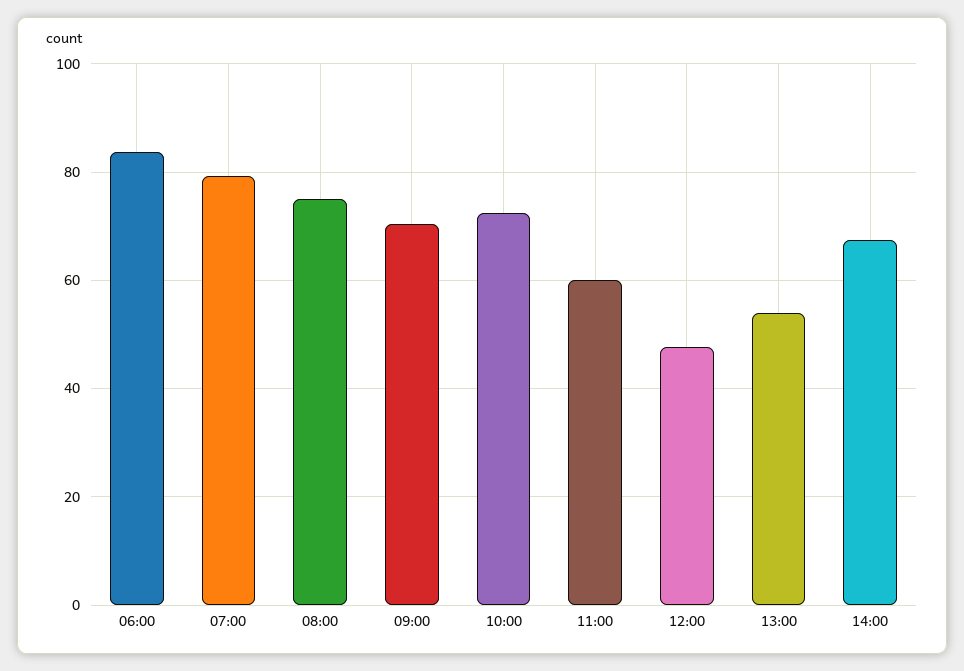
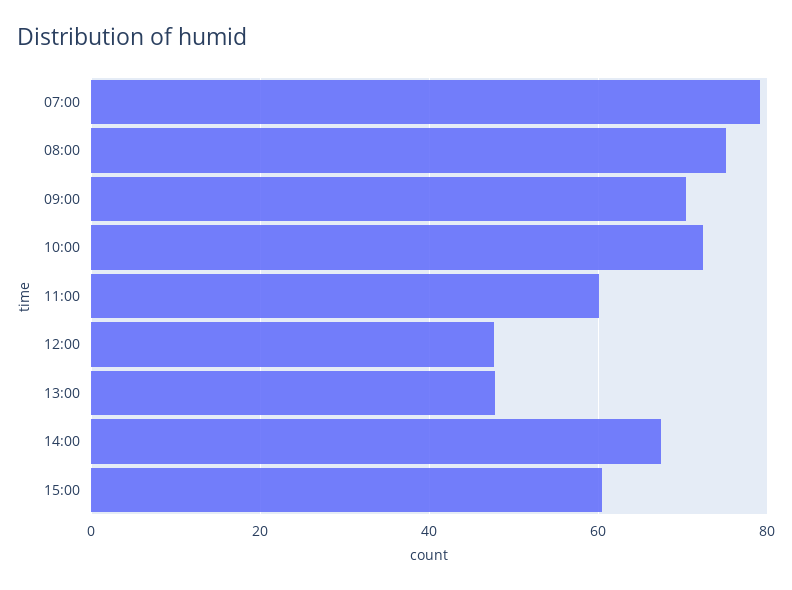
06:00: 84 -> none
13:00: 54 -> 48
15:00: none -> 60

